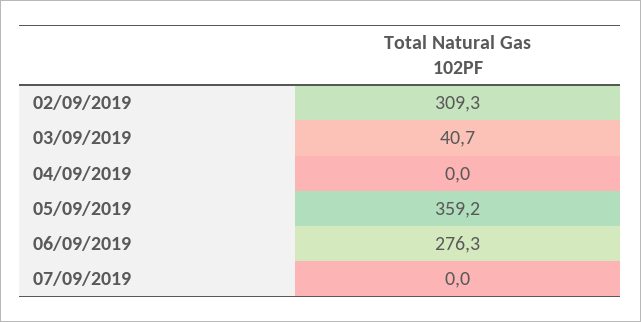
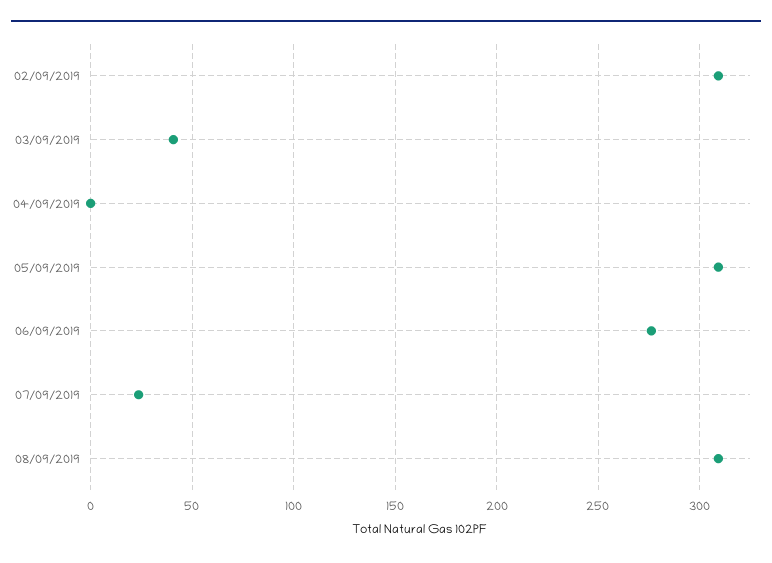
05/09/2019: 359.2 -> 310
07/09/2019: 0 -> 25
08/09/2019: none -> 310

